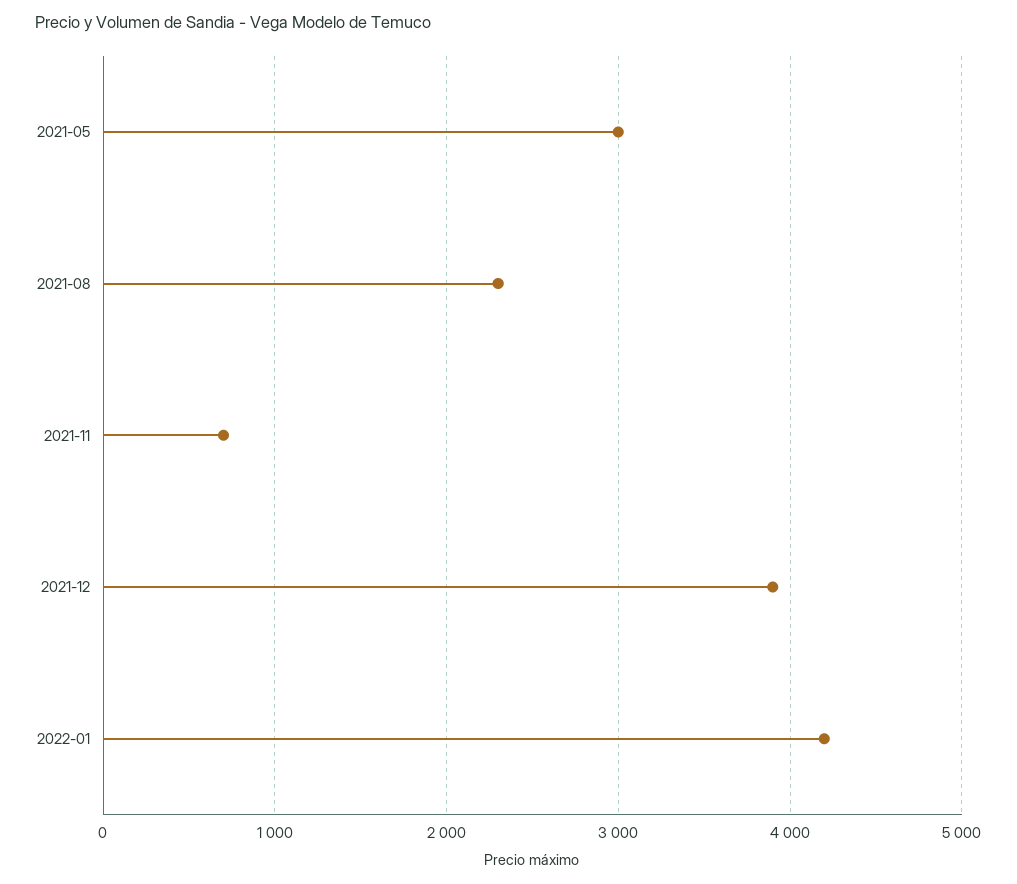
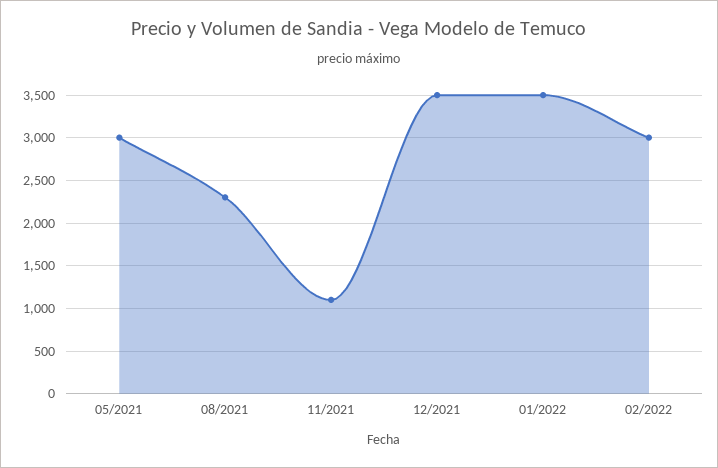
2021-11: 700 -> 1100
2021-12: 3900 -> 3500
2022-01: 4200 -> 3500
02/2022: none -> 3000

